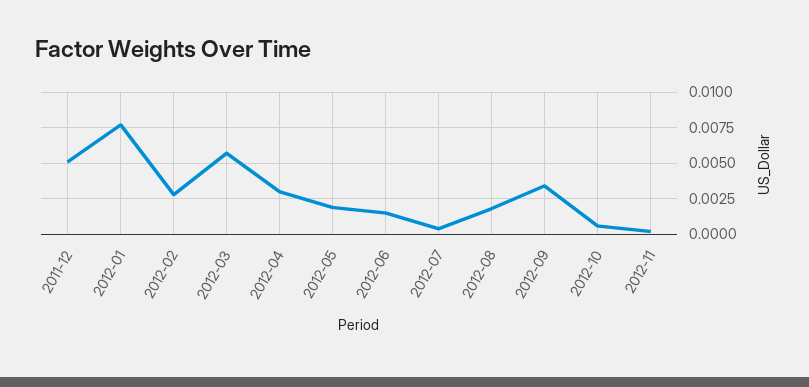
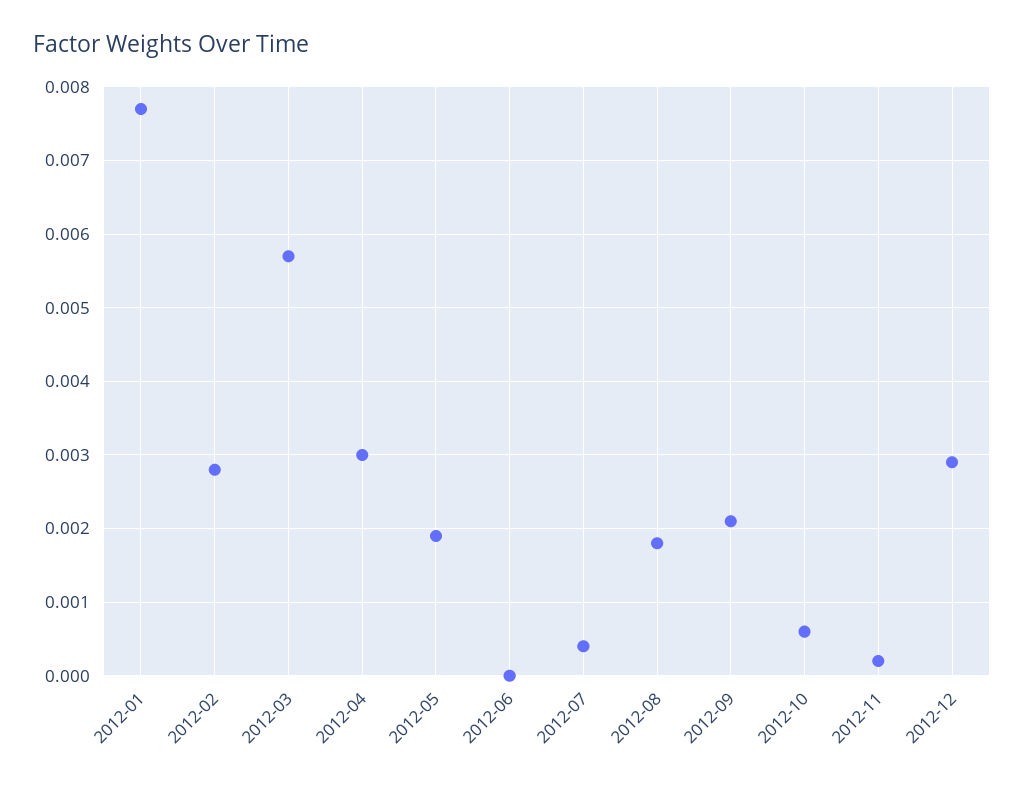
2011-12: 0.005 -> none
2012-06: 0.0015 -> 0
2012-09: 0.0035 -> 0.0021
2012-12: none -> 0.0029

